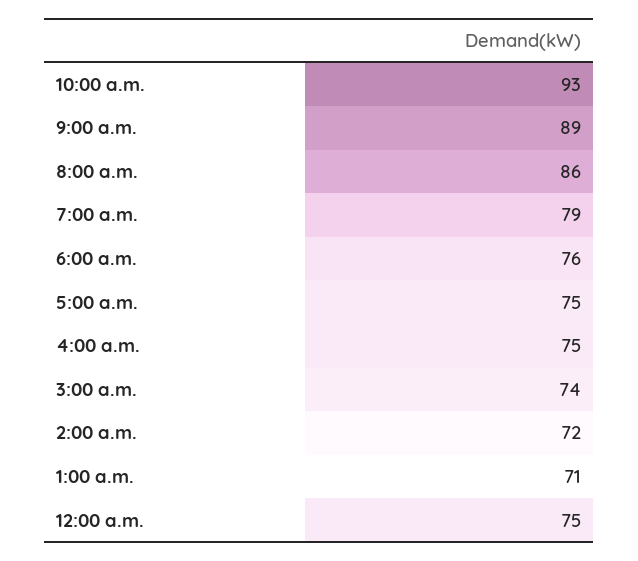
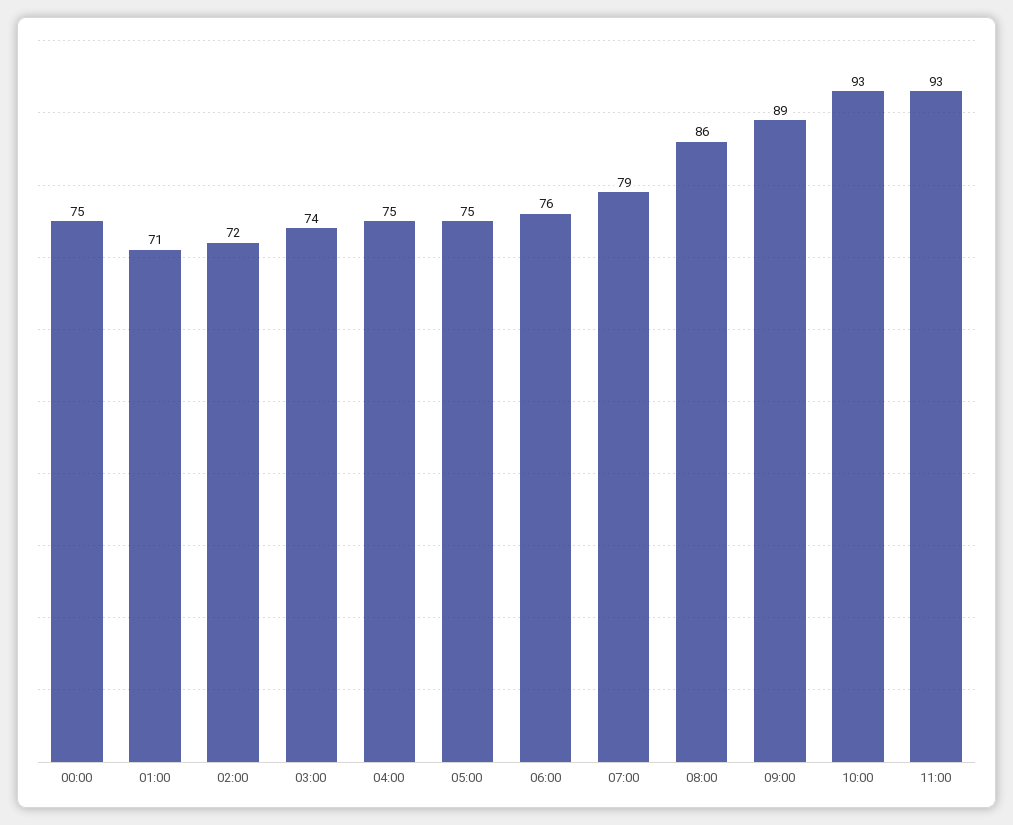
11:00: none -> 93

